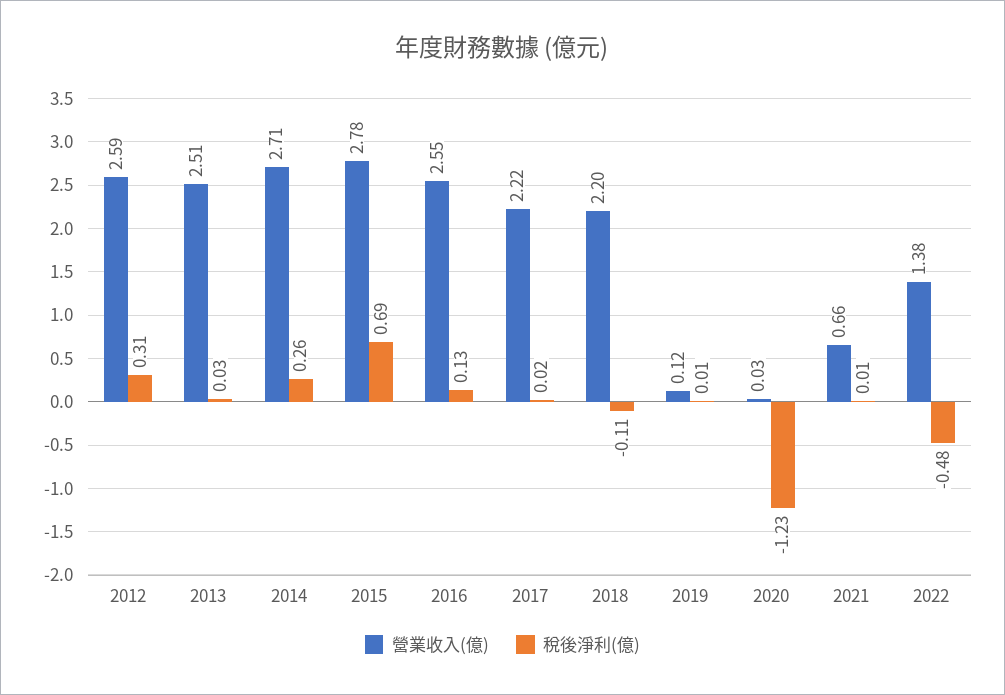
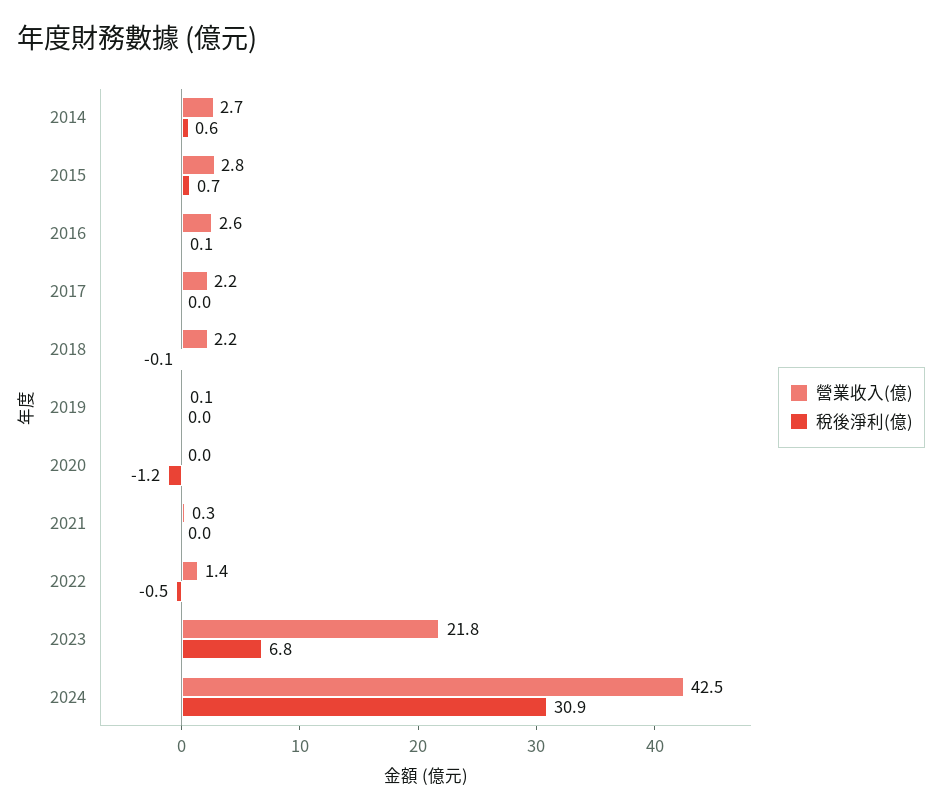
營業收入(億), 2012: 2.59 -> none
稅後淨利(億), 2012: 0.31 -> none
營業收入(億), 2013: 2.51 -> none
稅後淨利(億), 2013: 0.03 -> none
稅後淨利(億), 2014: 0.26 -> 0.6
營業收入(億), 2021: 0.66 -> 0.3
營業收入(億), 2023: none -> 21.8
稅後淨利(億), 2023: none -> 6.8
營業收入(億), 2024: none -> 42.5
稅後淨利(億), 2024: none -> 30.9

